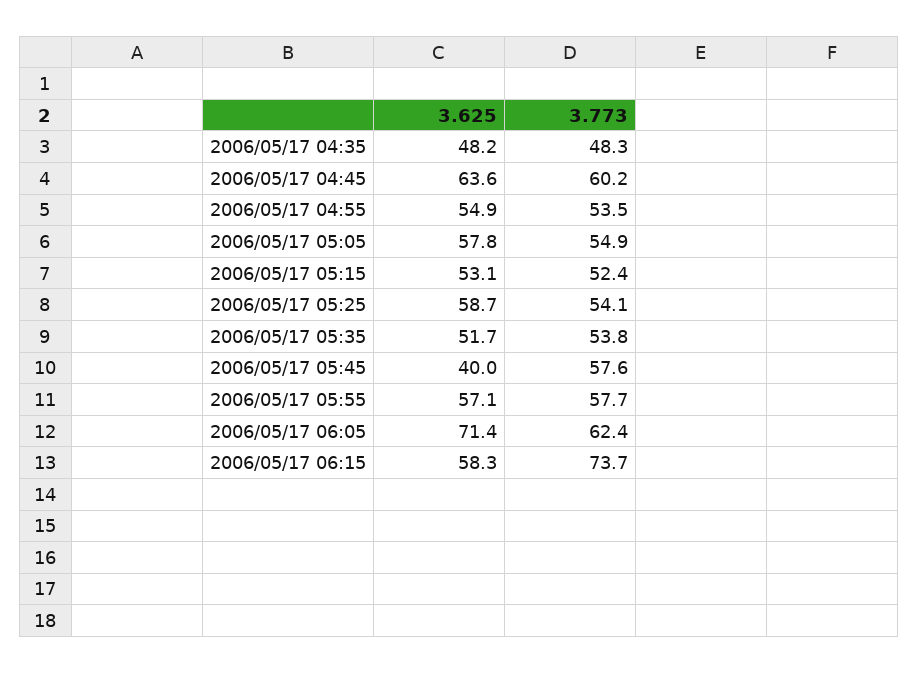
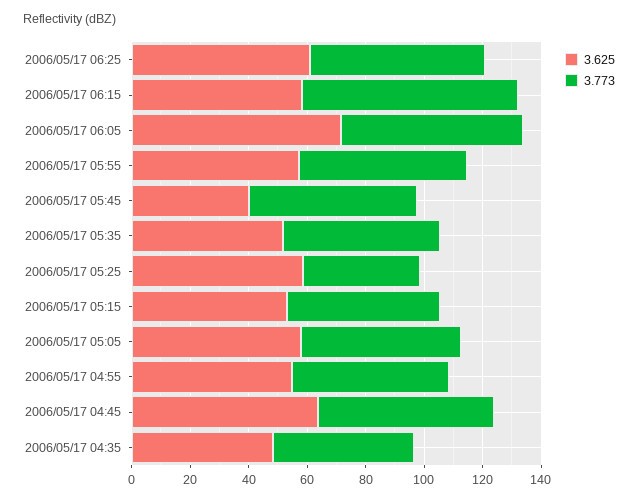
3.773, 2006/05/17 05:25: 54.1 -> 40
3.625, 2006/05/17 06:25: none -> 60
3.773, 2006/05/17 06:25: none -> 60

